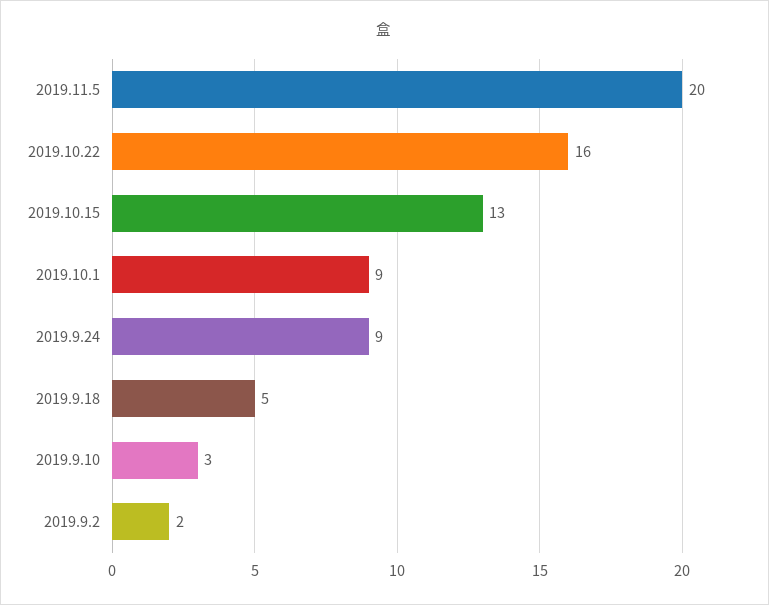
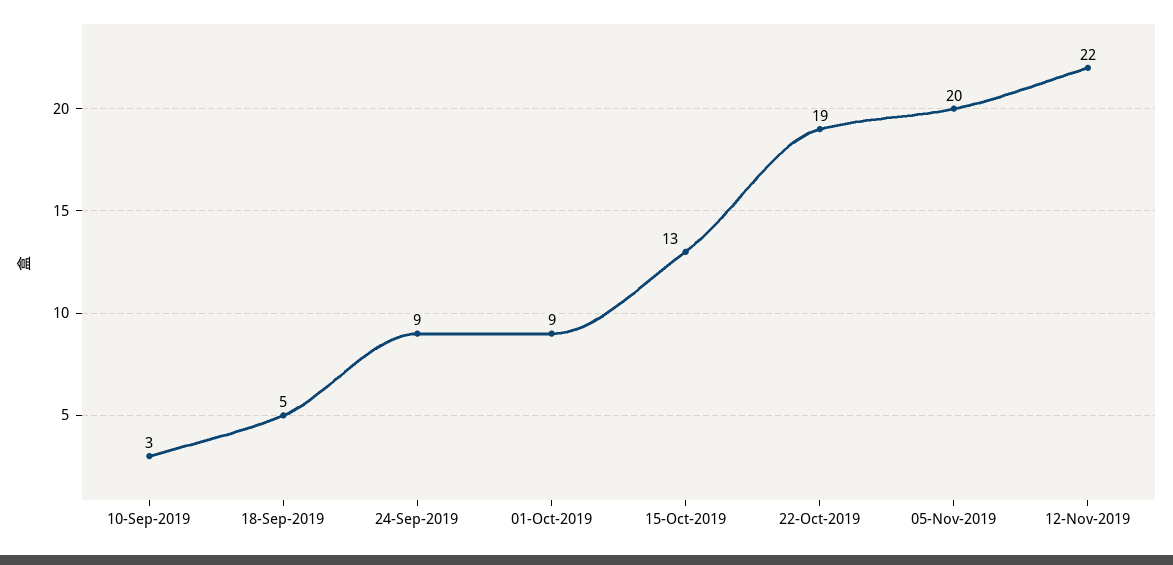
2019.10.22: 16 -> 19
2019.9.2: 2 -> none
12-Nov-2019: none -> 22

